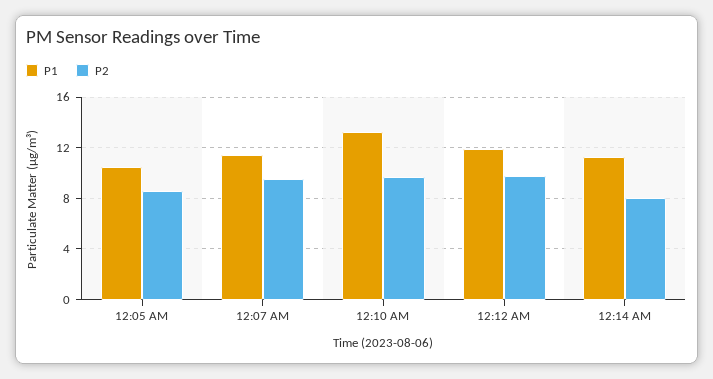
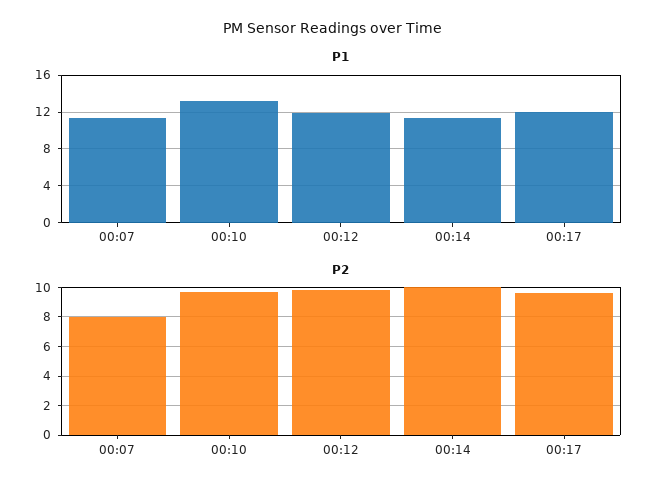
P1, 12:05 AM: 10.5 -> none
P2, 12:05 AM: 8.5 -> none
P2, 12:07 AM: 9.5 -> 8
P2, 12:14 AM: 8 -> 10
P1, 00:17: none -> 12
P2, 00:17: none -> 9.5

